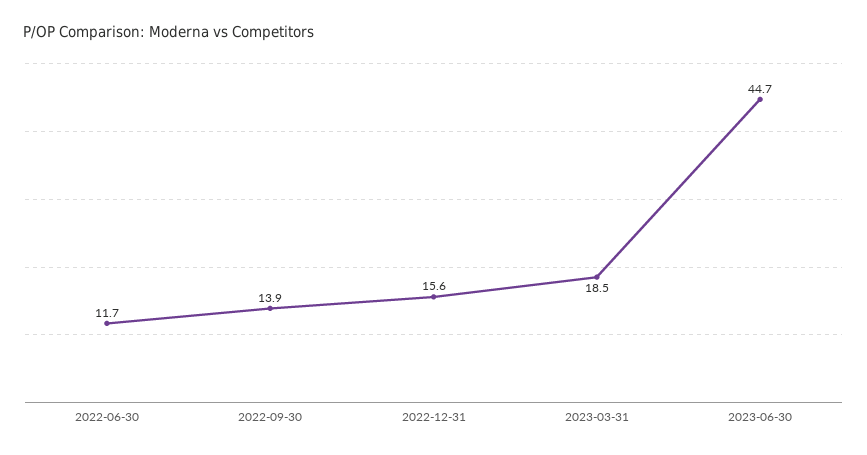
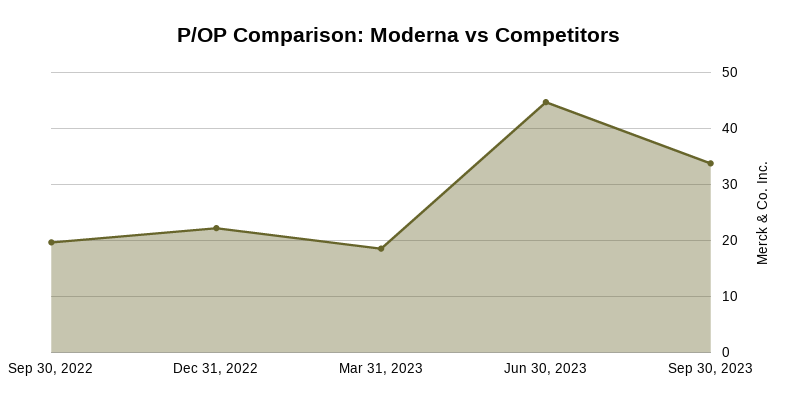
2022-06-30: 11.7 -> none
2022-09-30: 13.9 -> 20
2022-12-31: 15.6 -> 22
Sep 30, 2023: none -> 34

